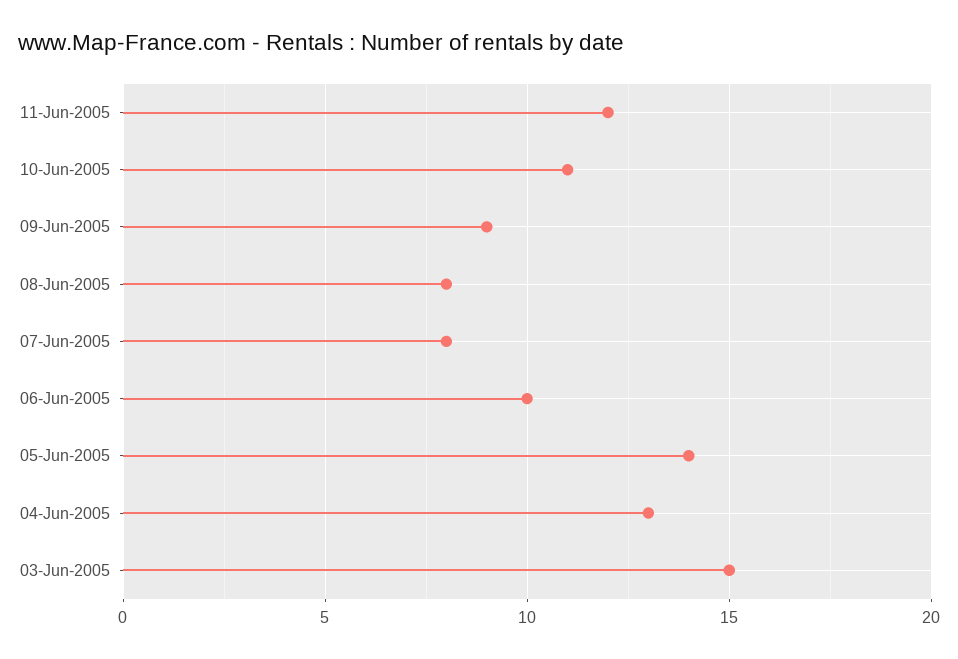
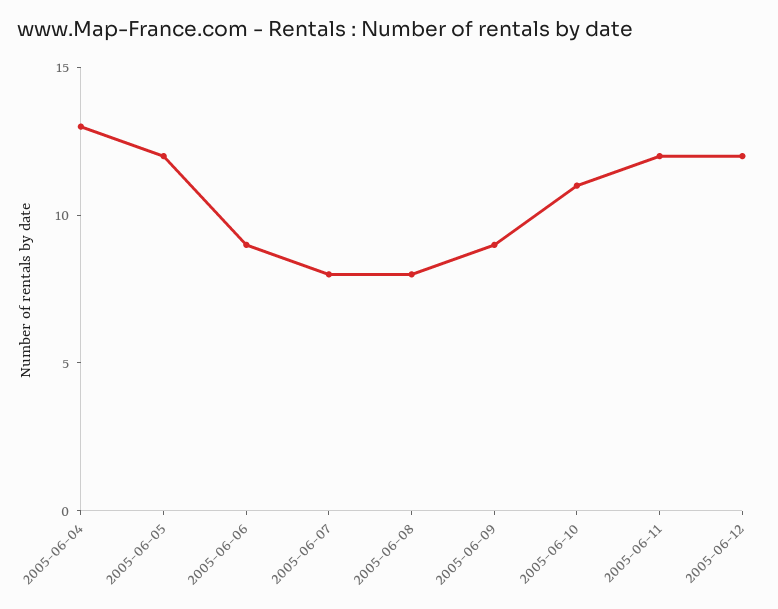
06-Jun-2005: 10 -> 9
05-Jun-2005: 14 -> 12
03-Jun-2005: 15 -> none
2005-06-12: none -> 12

